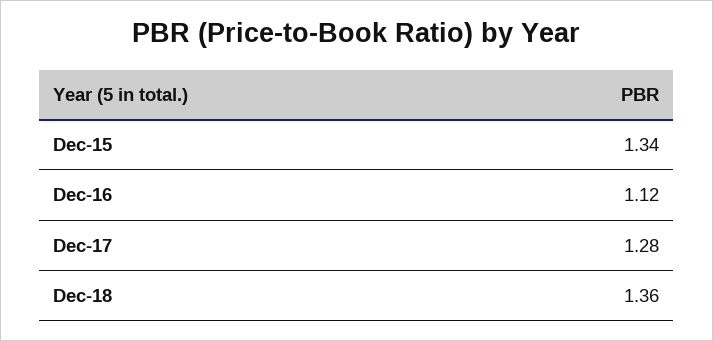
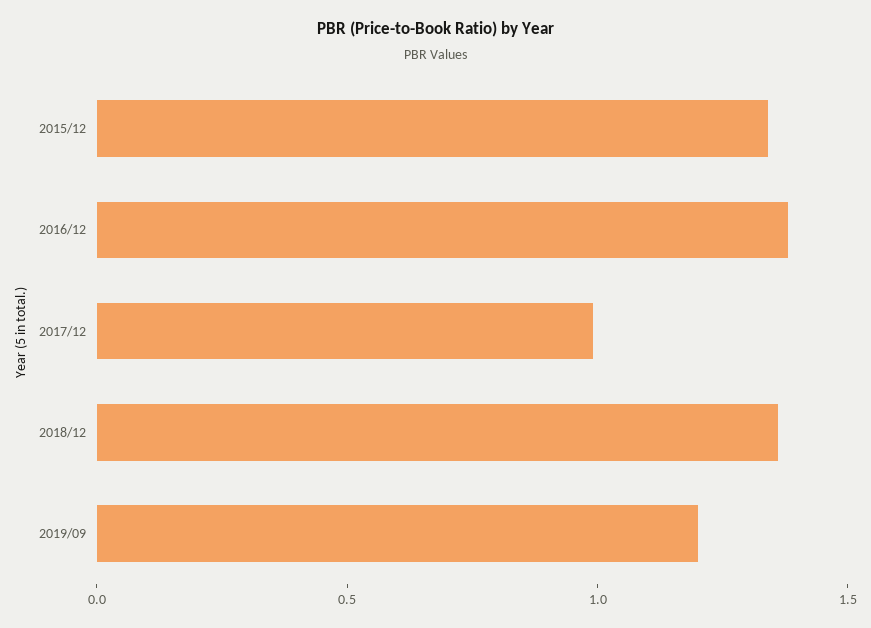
Dec-16: 1.12 -> 1.4
Dec-17: 1.28 -> 1
2019/09: none -> 1.2

